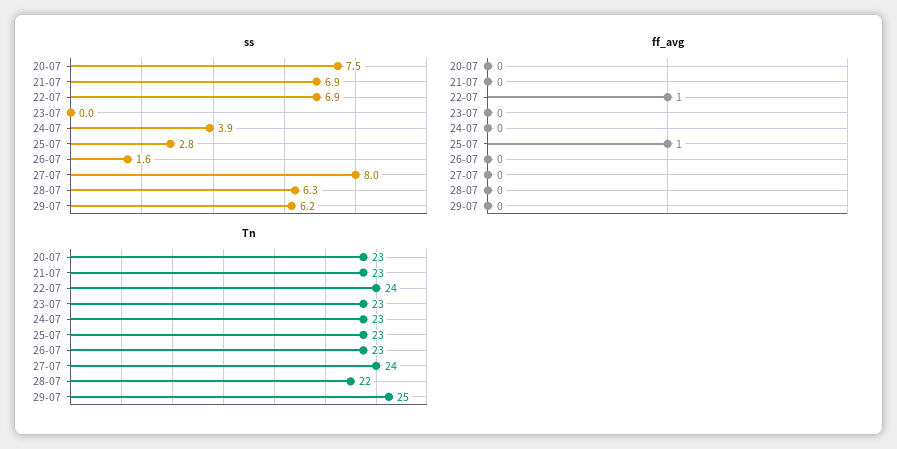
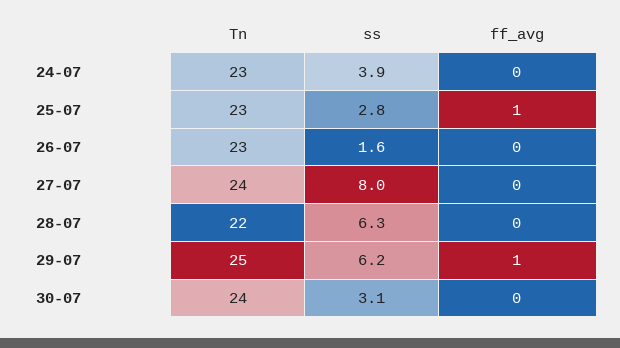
ss, 20-07: 7.5 -> none
ss, 21-07: 6.9 -> none
ss, 22-07: 6.9 -> none
ss, 23-07: 0 -> none
ff_avg, 20-07: 0 -> none
ff_avg, 21-07: 0 -> none
ff_avg, 22-07: 1 -> none
ff_avg, 23-07: 0 -> none
ff_avg, 29-07: 0 -> 1
Tn, 20-07: 23 -> none
Tn, 21-07: 23 -> none
Tn, 22-07: 24 -> none
Tn, 23-07: 23 -> none
Tn, 30-07: none -> 24
ss, 30-07: none -> 3.1
ff_avg, 30-07: none -> 0

